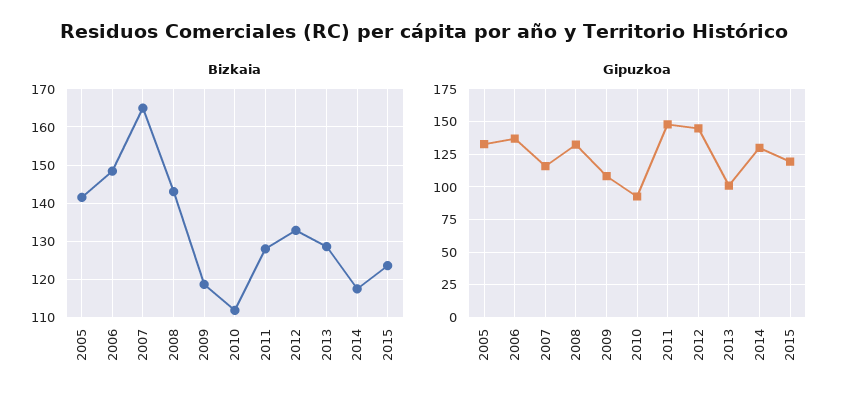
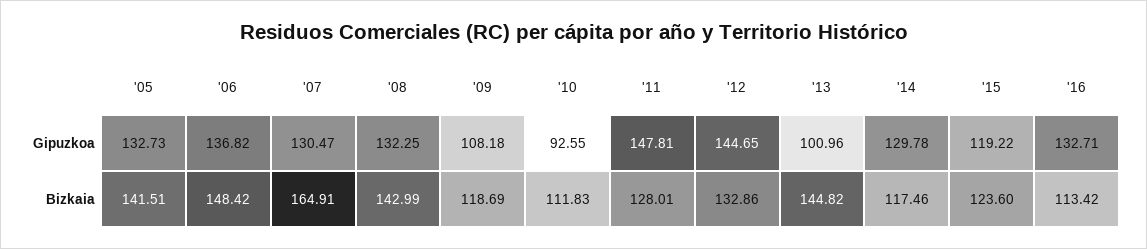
Bizkaia, 2013: 128 -> 144.82
Gipuzkoa, 2007: 115 -> 130.47
Gipuzkoa, '16: none -> 132.71
Bizkaia, '16: none -> 113.42

